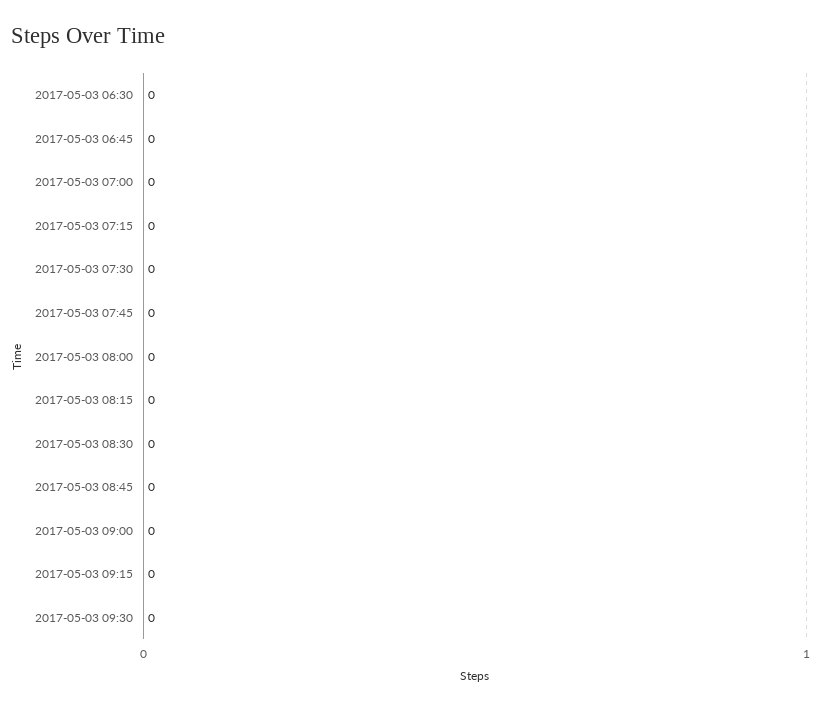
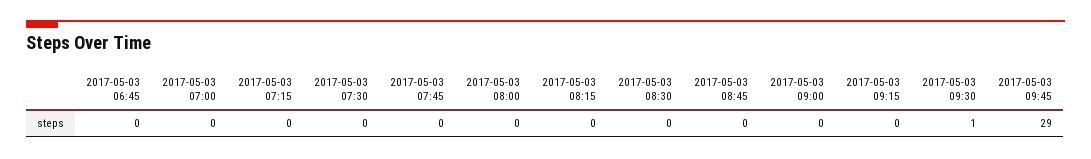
2017-05-03 06:30: 0 -> none
2017-05-03 09:30: 0 -> 1
2017-05-03 09:45: none -> 29

